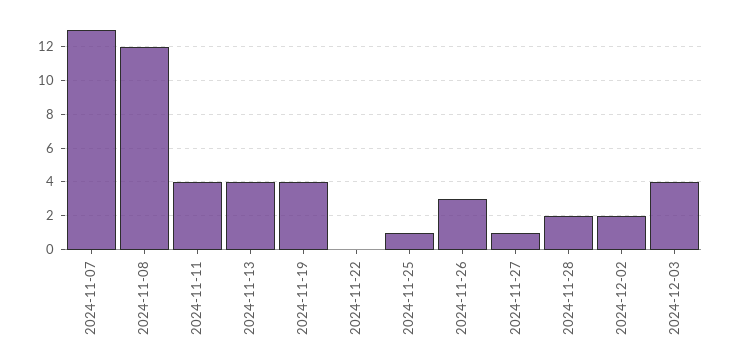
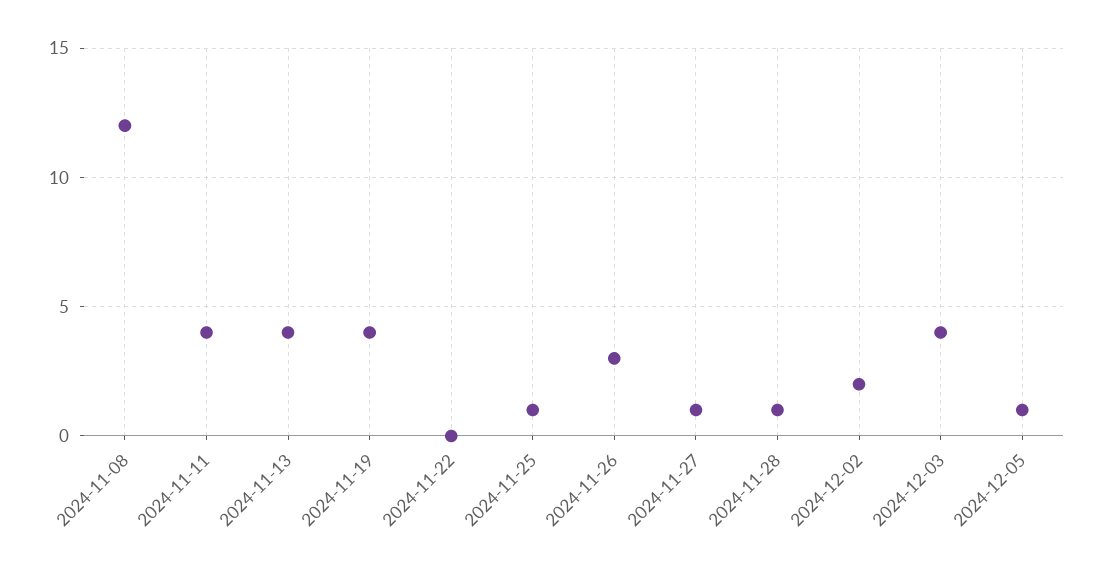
2024-11-07: 13 -> none
2024-11-28: 2 -> 1
2024-12-05: none -> 1

